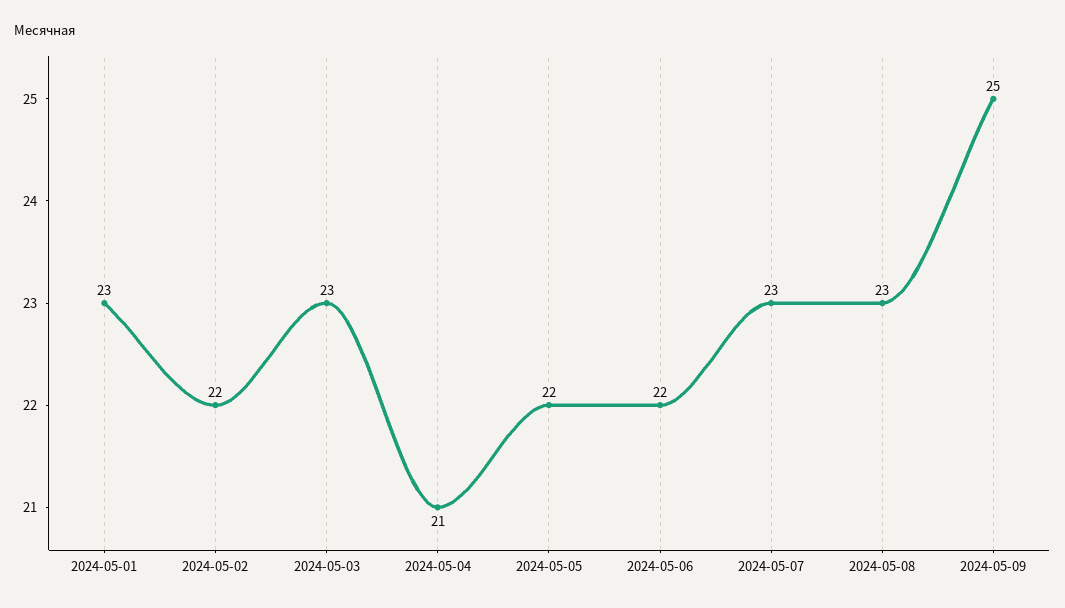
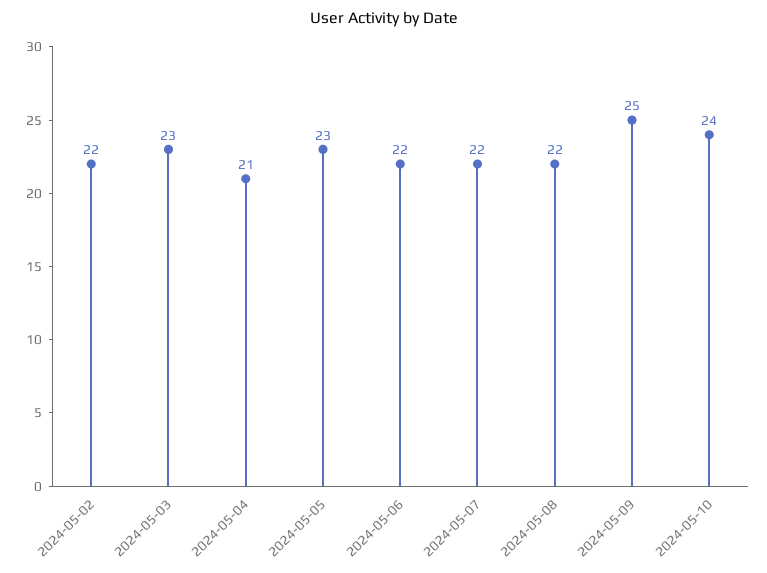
2024-05-01: 23 -> none
2024-05-05: 22 -> 23
2024-05-07: 23 -> 22
2024-05-08: 23 -> 22
2024-05-10: none -> 24

